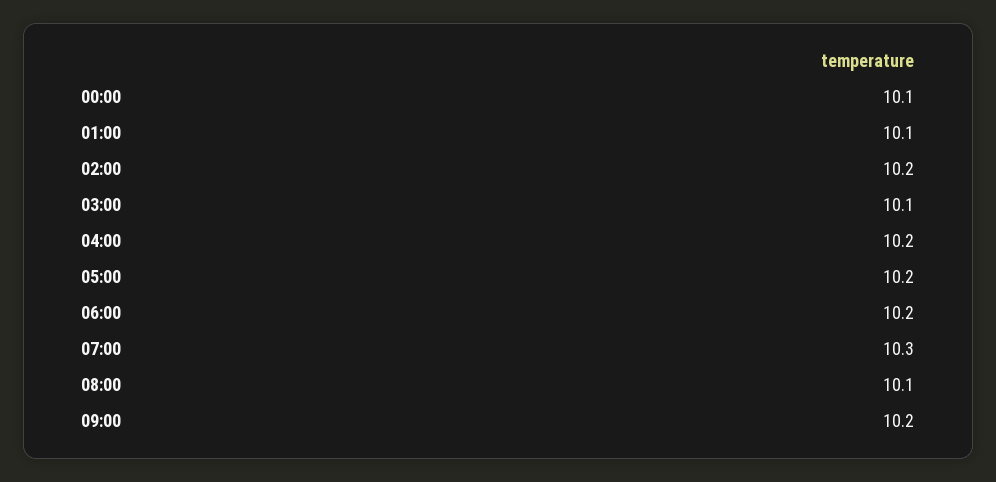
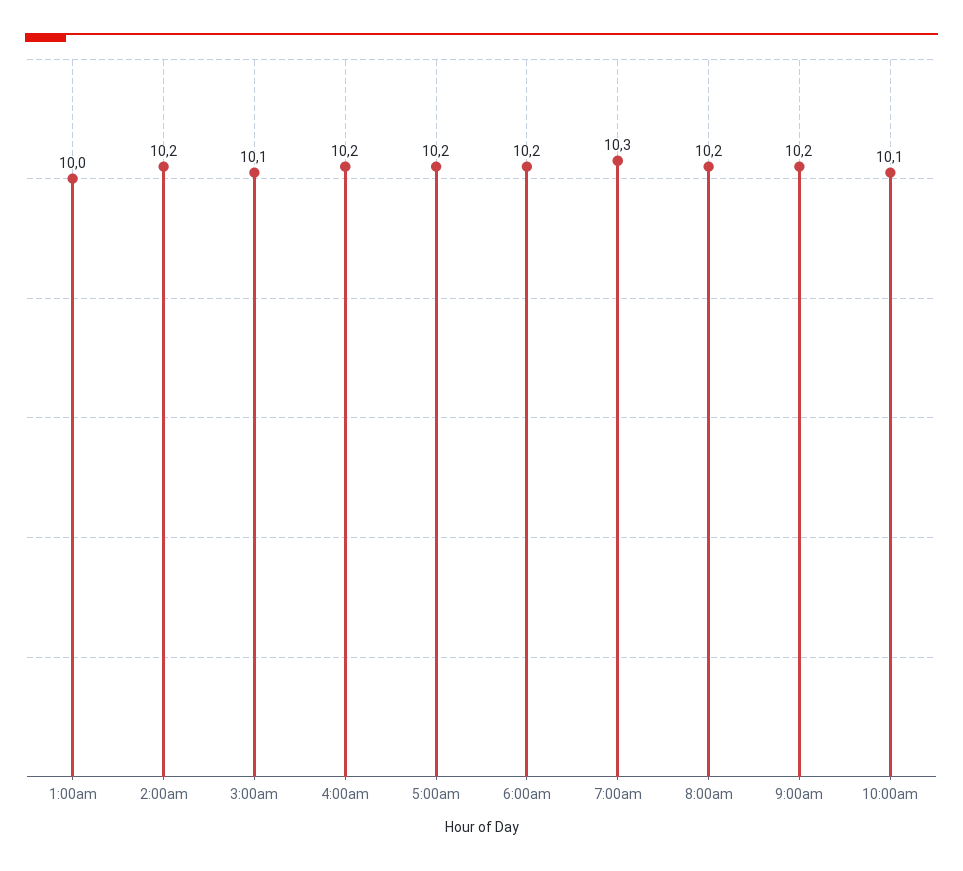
00:00: 10.1 -> none
01:00: 10.1 -> 10
08:00: 10.1 -> 10.2
10:00am: none -> 10.1

